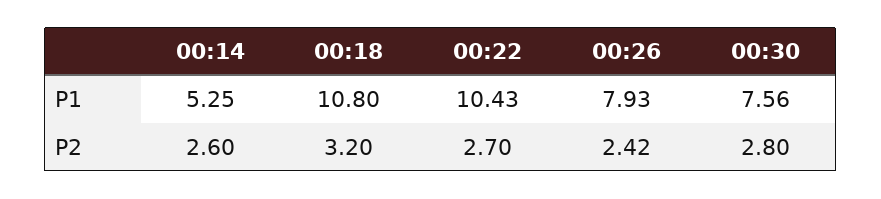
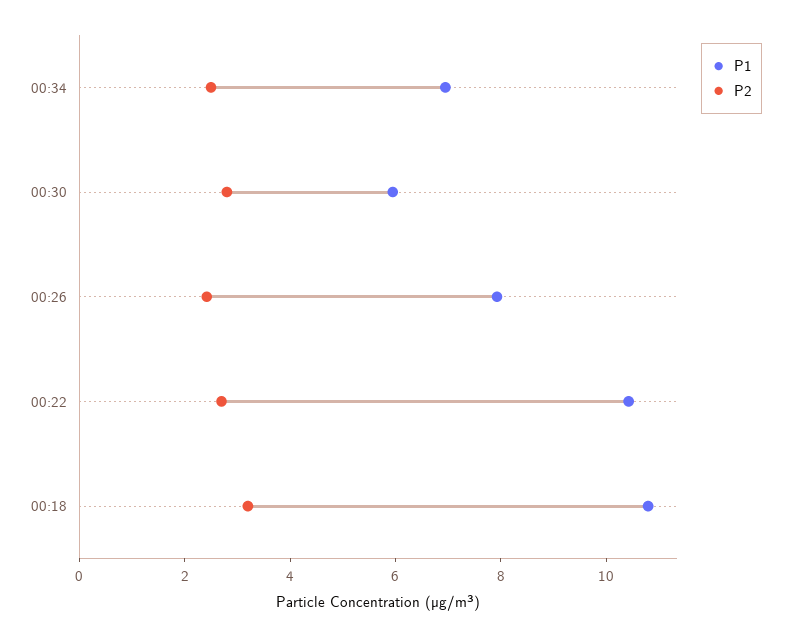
P1, 00:14: 5.25 -> none
P1, 00:30: 7.56 -> 6
P2, 00:14: 2.6 -> none
P1, 00:34: none -> 7
P2, 00:34: none -> 2.5

